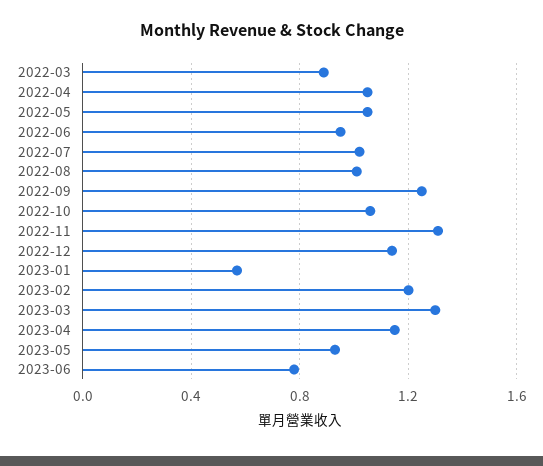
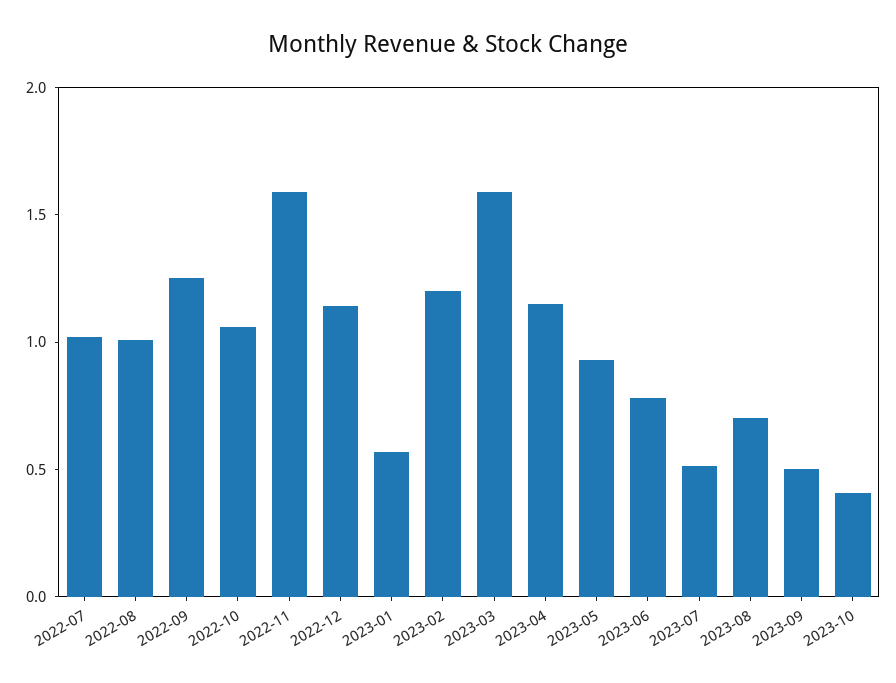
2022-03: 0.9 -> none
2022-04: 1.05 -> none
2022-05: 1.05 -> none
2022-06: 0.95 -> none
2022-11: 1.3 -> 1.6
2023-03: 1.3 -> 1.6
2023-07: none -> 0.5
2023-08: none -> 0.7
2023-09: none -> 0.5
2023-10: none -> 0.4

